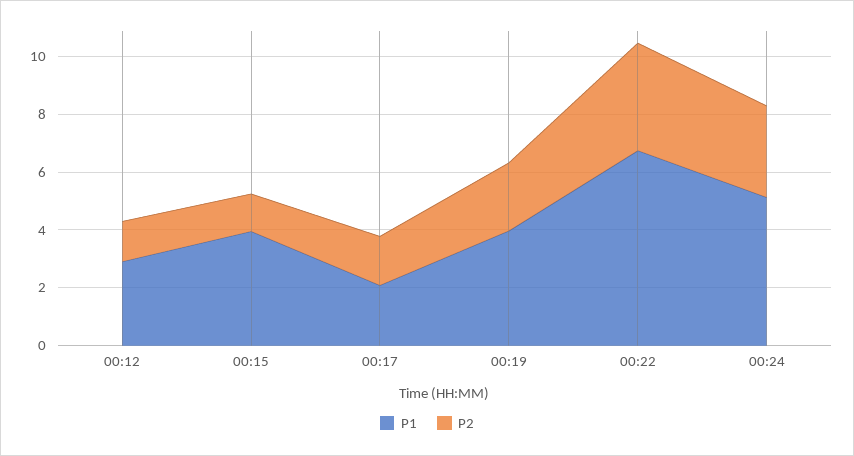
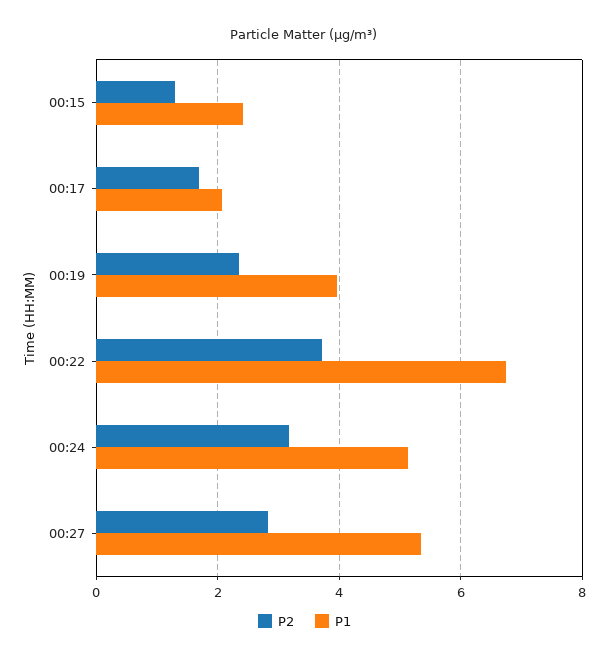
P1, 00:12: 3 -> none
P2, 00:12: 1.5 -> none
P1, 00:15: 4 -> 2.4
P2, 00:27: none -> 2.8
P1, 00:27: none -> 5.4

